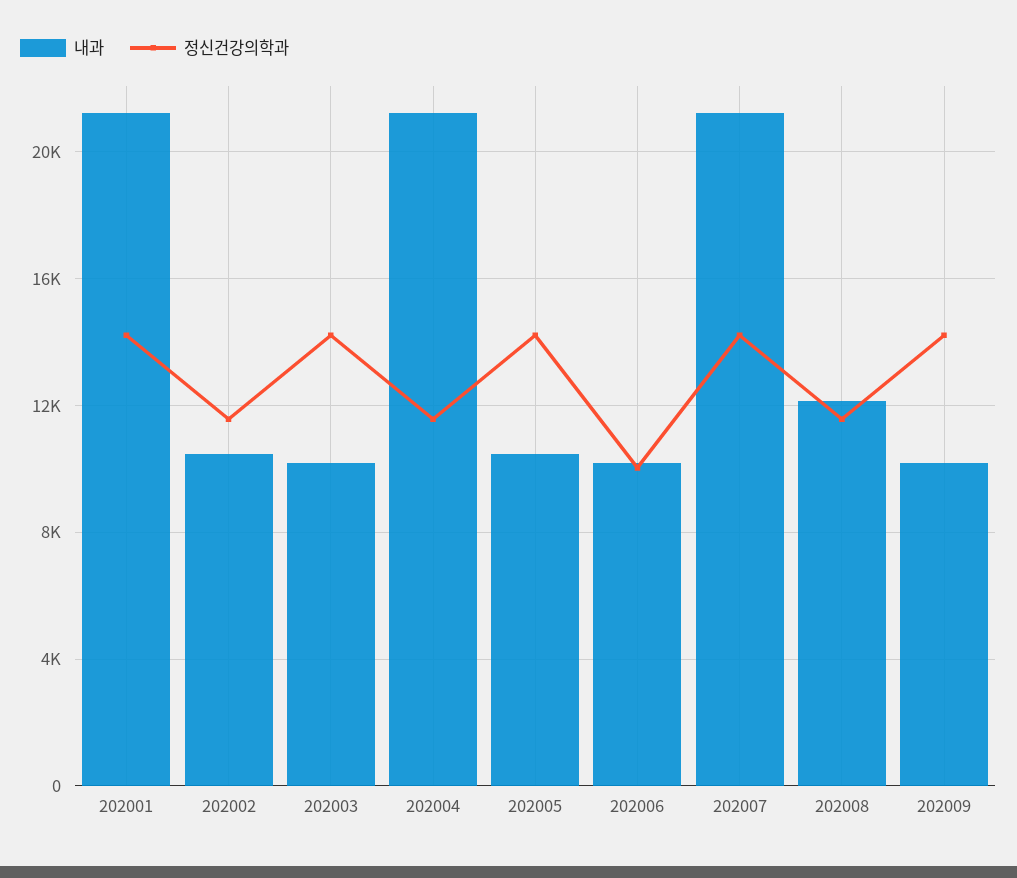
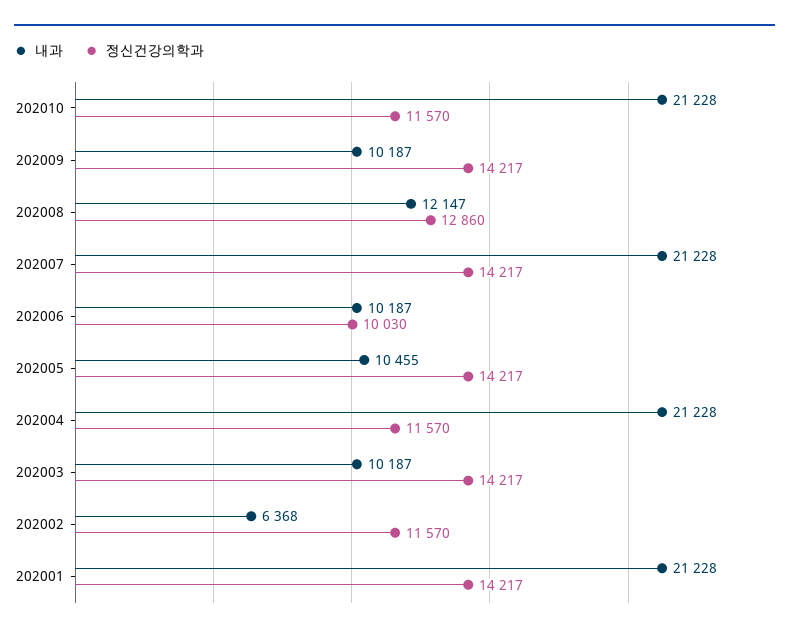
내과, 202002: 10500 -> 6368
정신건강의학과, 202008: 11500 -> 12860
내과, 202010: none -> 21228
정신건강의학과, 202010: none -> 11570

